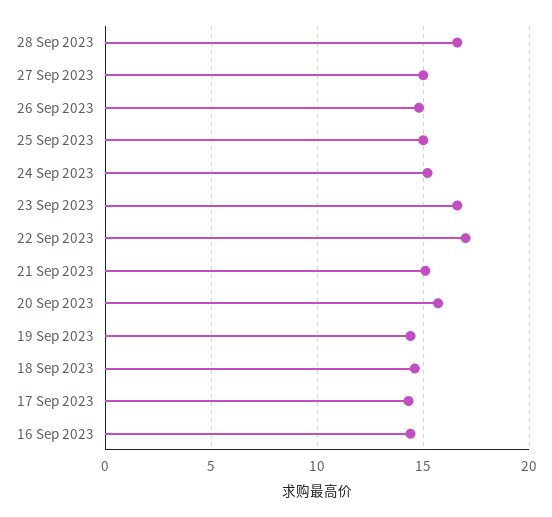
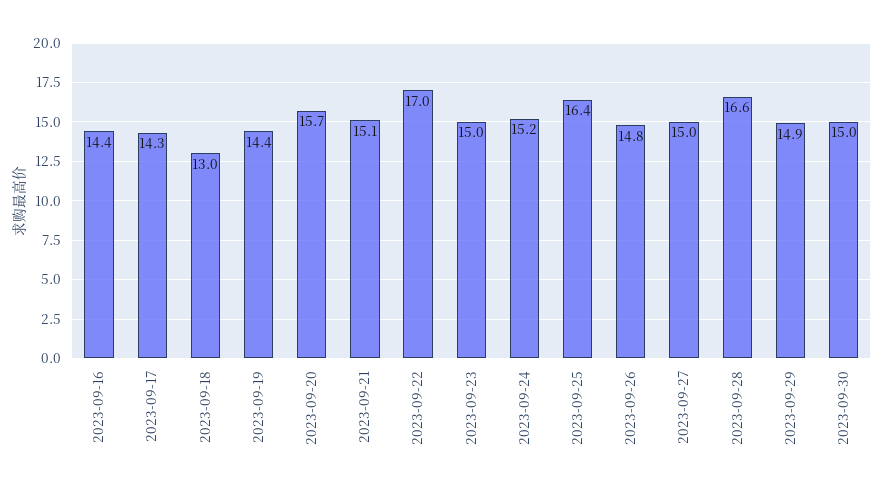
25 Sep 2023: 15 -> 16.4
23 Sep 2023: 16.5 -> 15
18 Sep 2023: 14.5 -> 13
2023-09-29: none -> 14.9
2023-09-30: none -> 15

